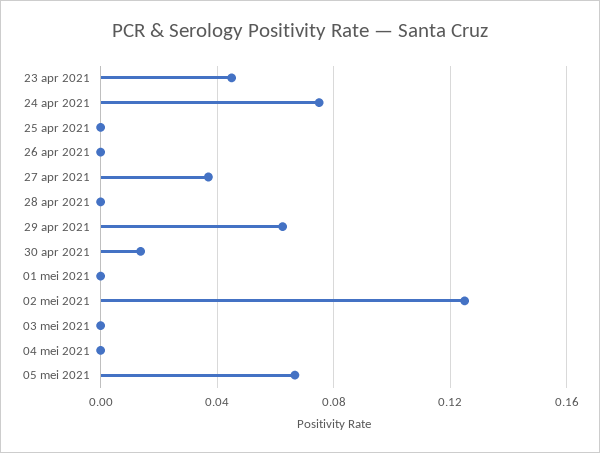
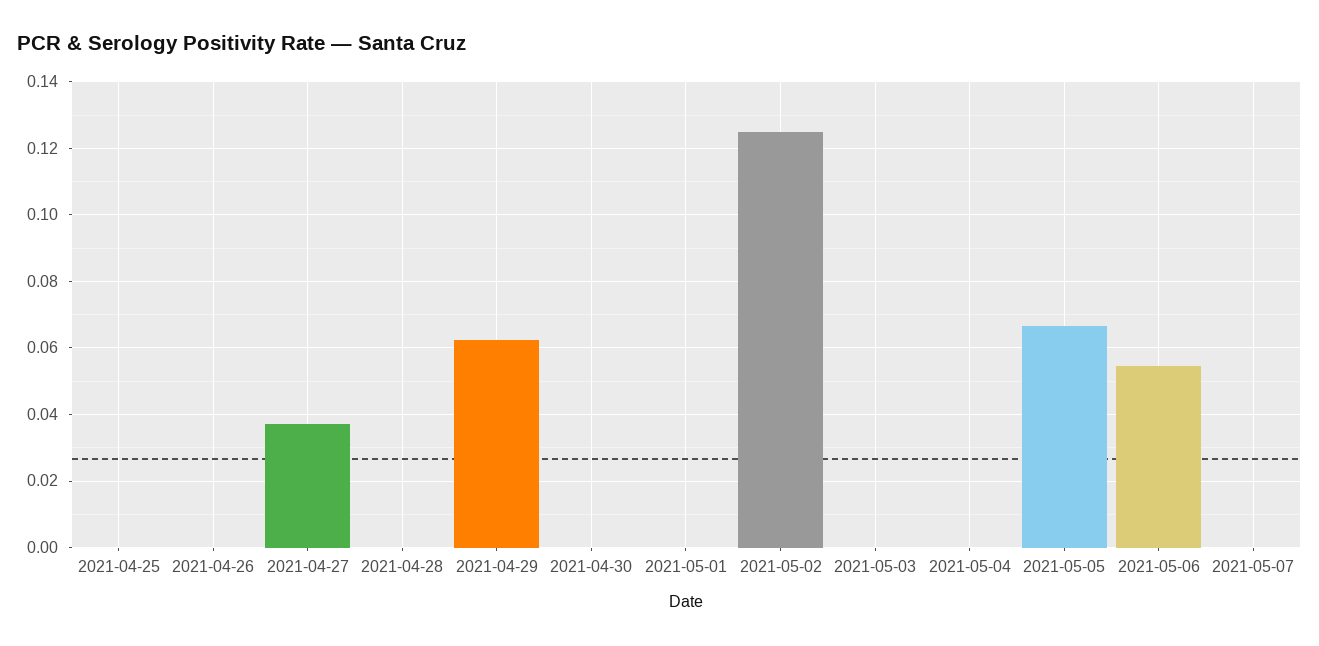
23 apr 2021: 0.045 -> none
24 apr 2021: 0.075 -> none
30 apr 2021: 0.015 -> 0
2021-05-06: none -> 0.054
2021-05-07: none -> 0

